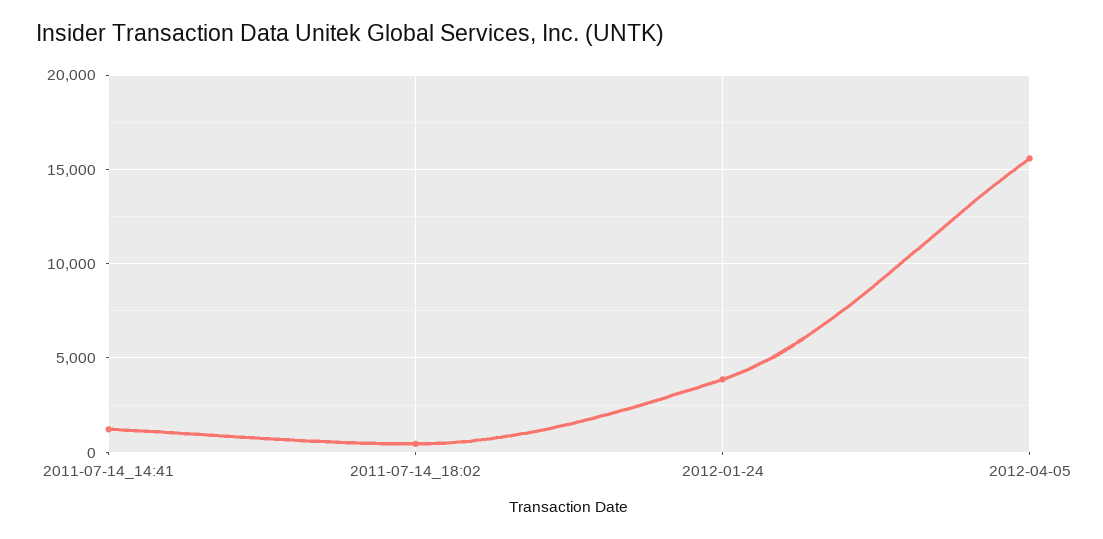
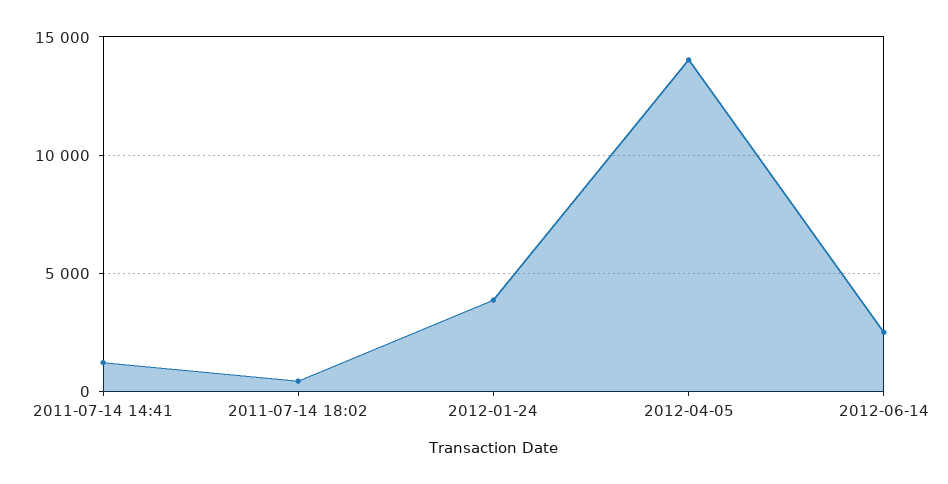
2012-04-05: 15500 -> 14000
2012-06-14: none -> 2500

